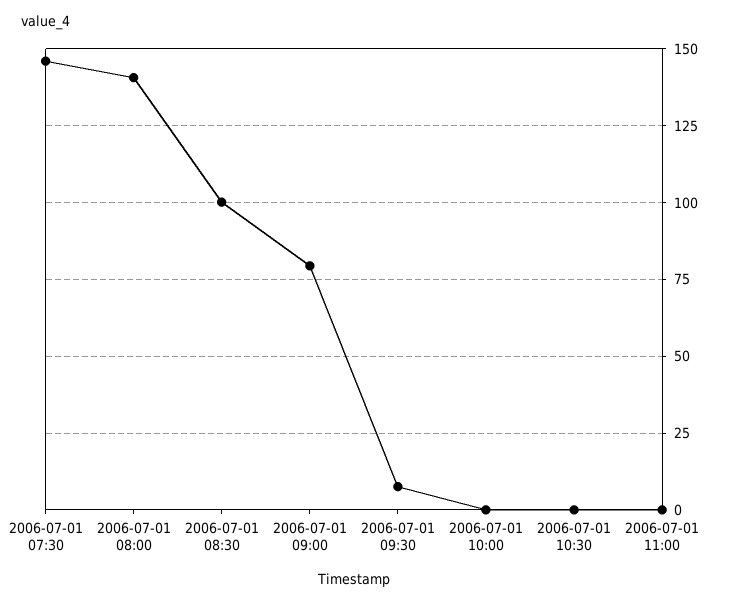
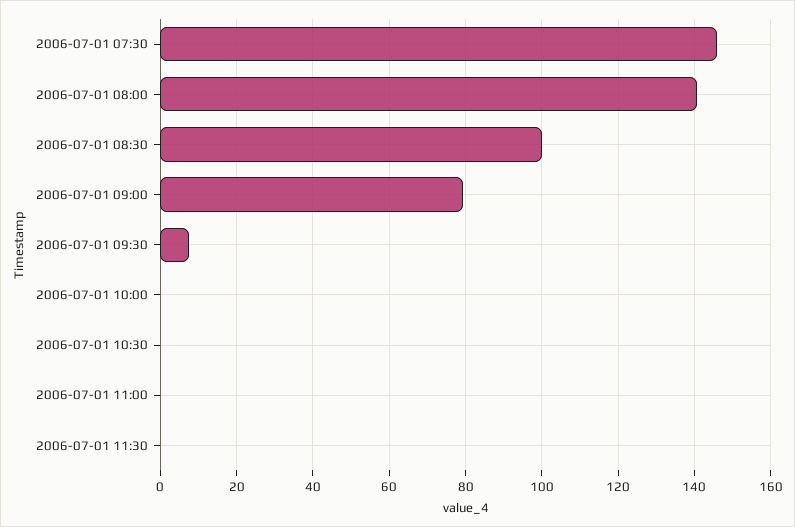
2006-07-01 11:30: none -> 0

